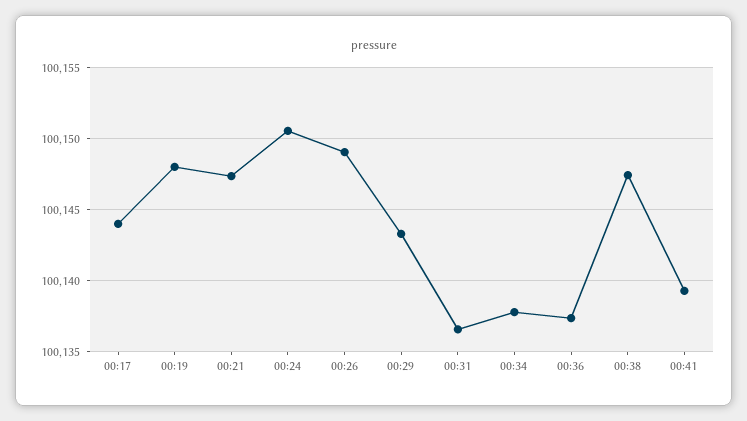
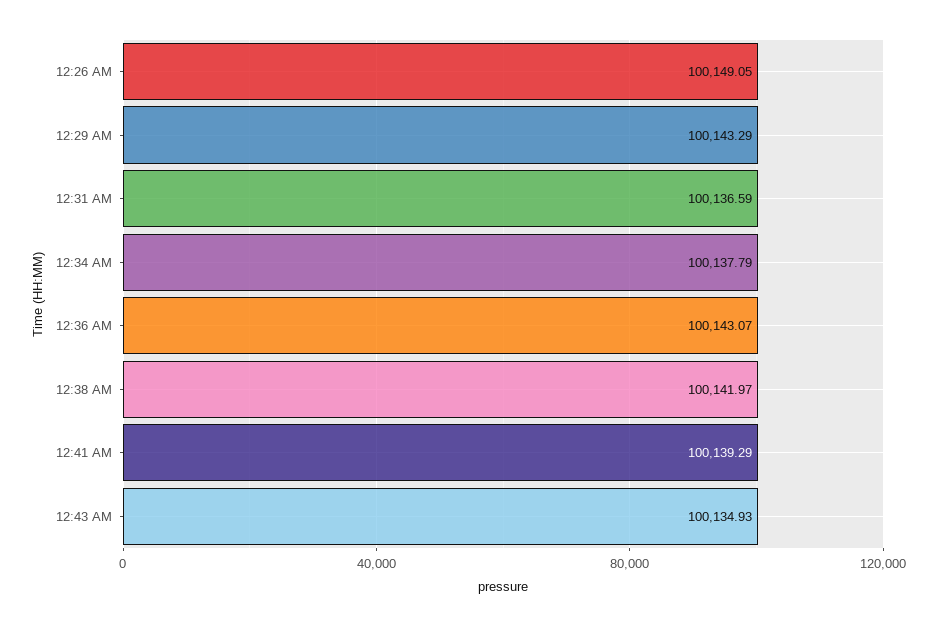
00:17: 100144 -> none
00:19: 100148 -> none
00:21: 100147.5 -> none
00:24: 100150.5 -> none
00:36: 100137.5 -> 100143.07
00:38: 100147.5 -> 100141.97
12:43 AM: none -> 100134.93

